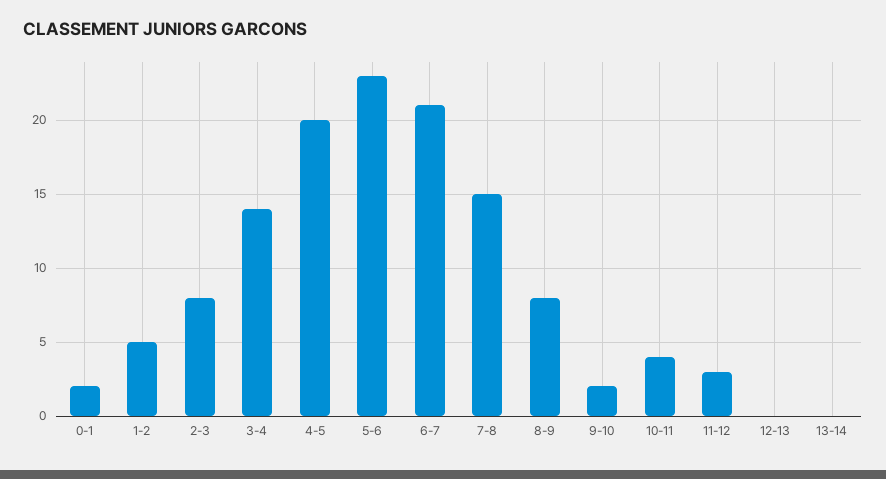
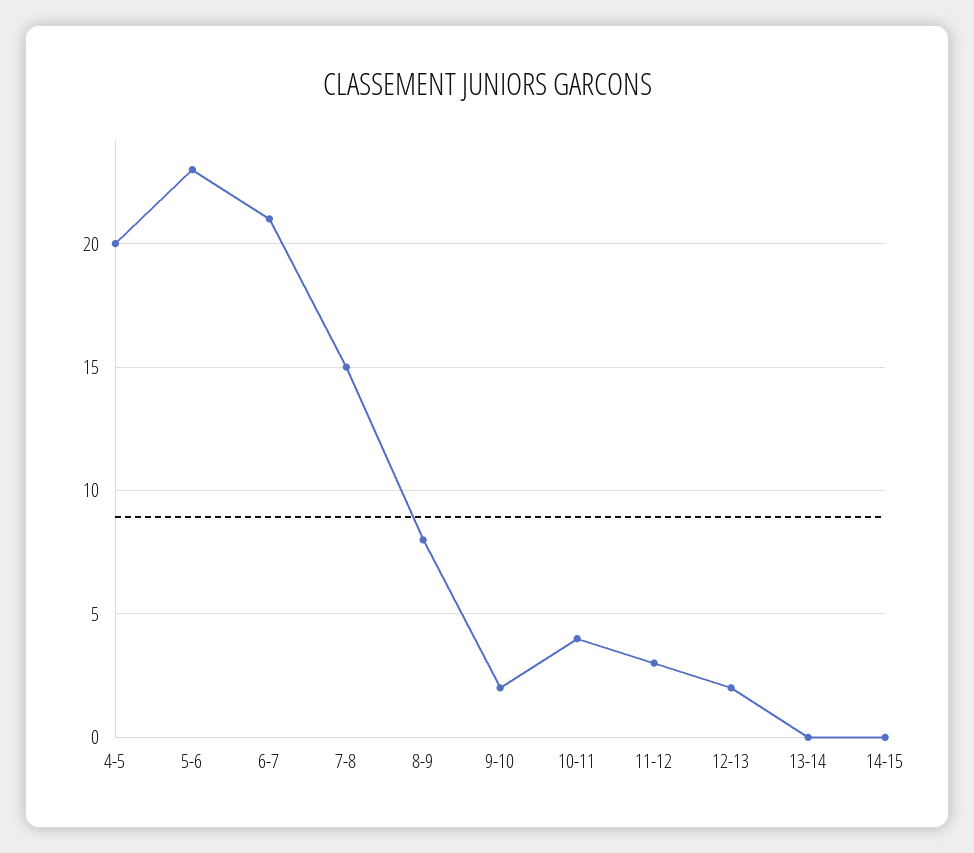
0-1: 2 -> none
1-2: 5 -> none
2-3: 8 -> none
3-4: 14 -> none
12-13: 0 -> 2
14-15: none -> 0

